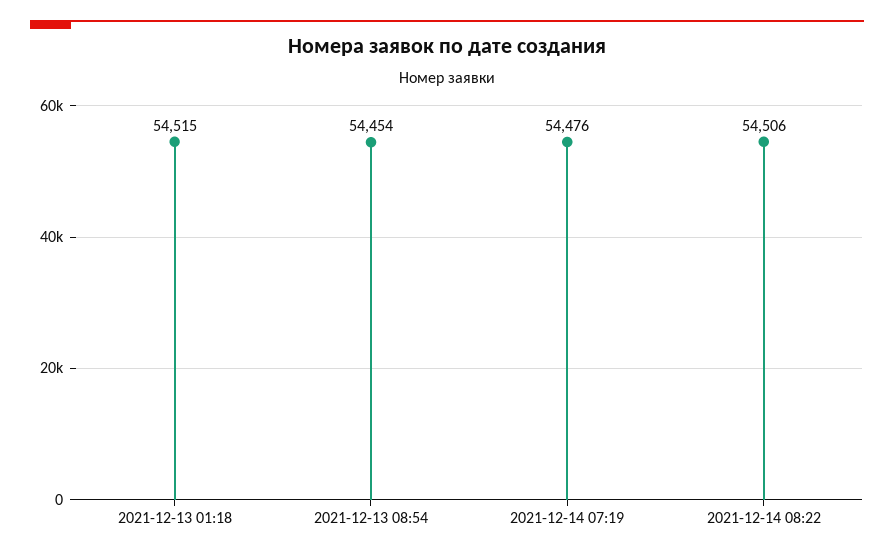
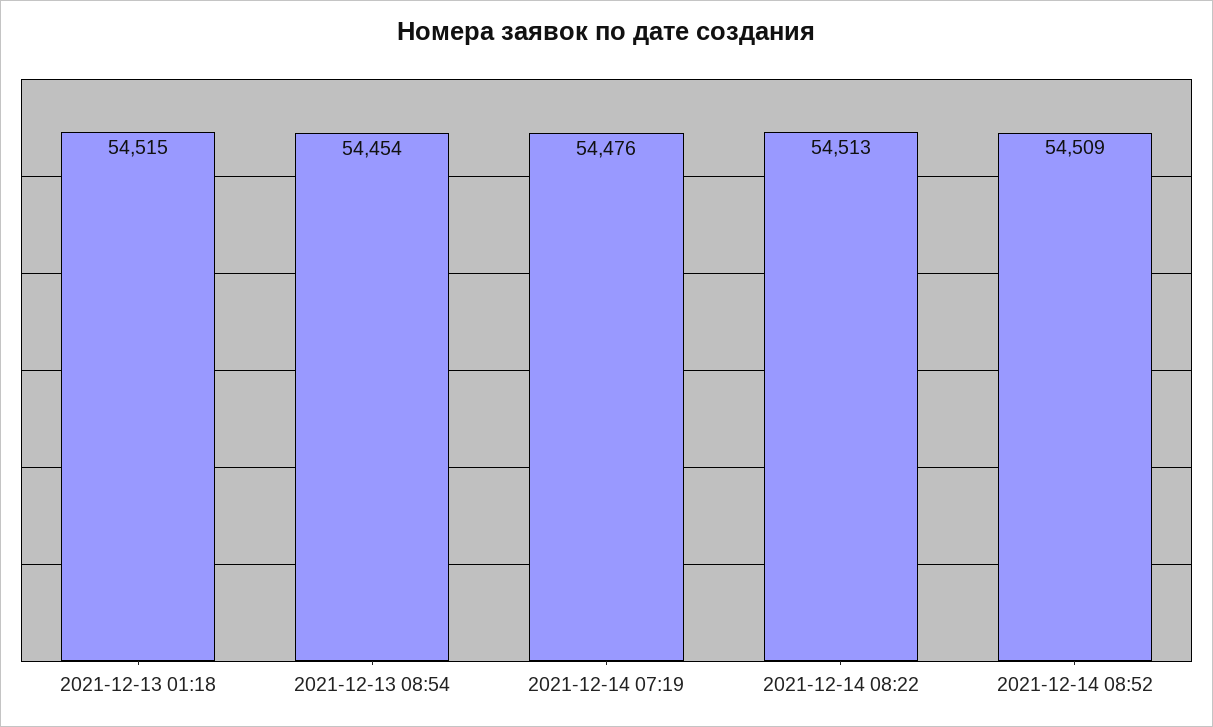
2021-12-14 08:22: 54506 -> 54513
2021-12-14 08:52: none -> 54509

